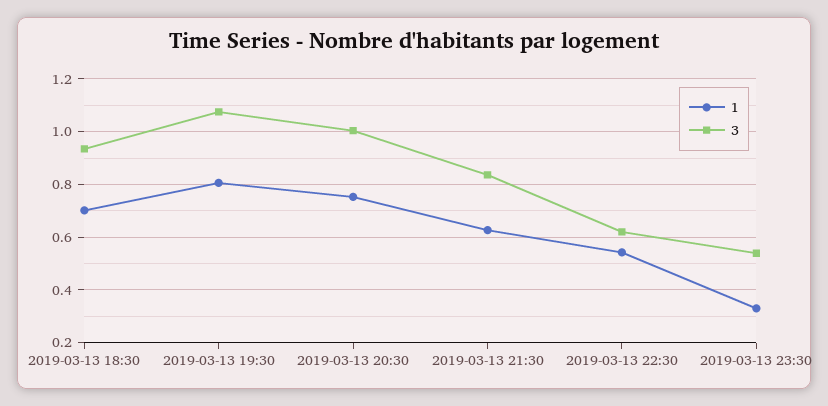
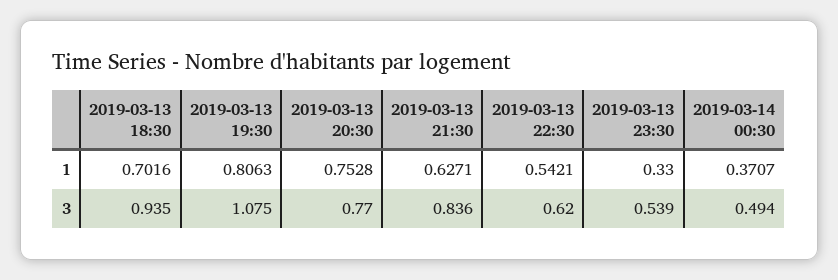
3, 2019-03-13 20:30: 1 -> 0.77
1, 2019-03-14 00:30: none -> 0.3707
3, 2019-03-14 00:30: none -> 0.494

